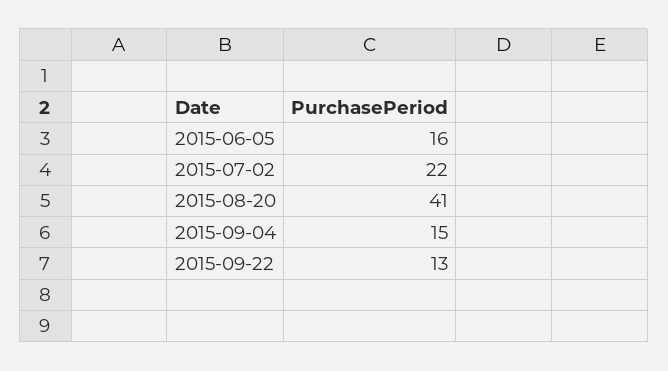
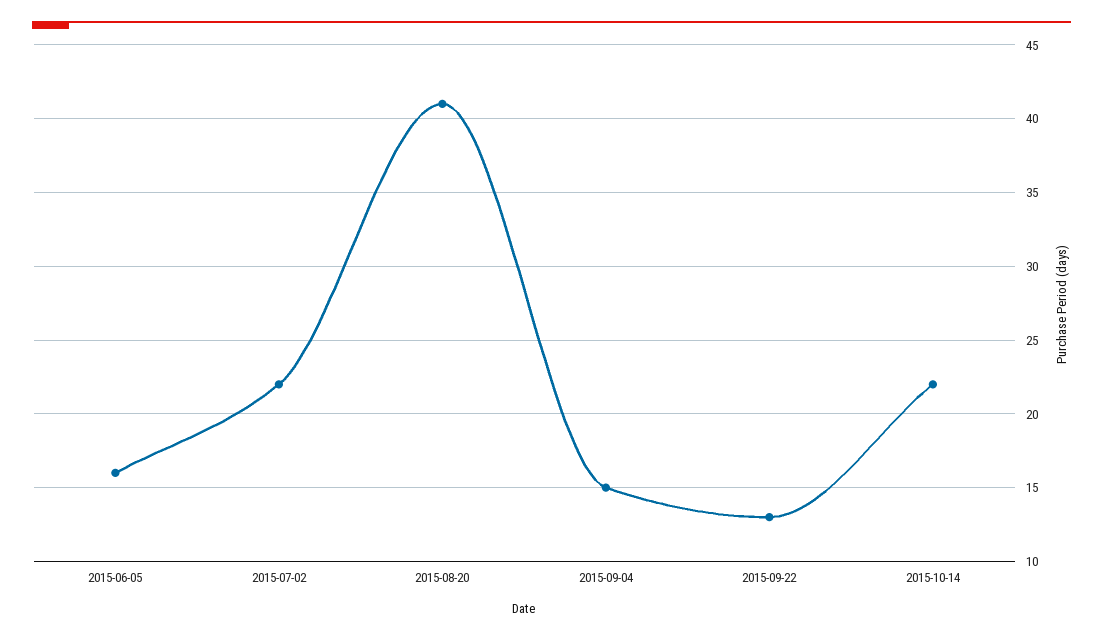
2015-10-14: none -> 22

